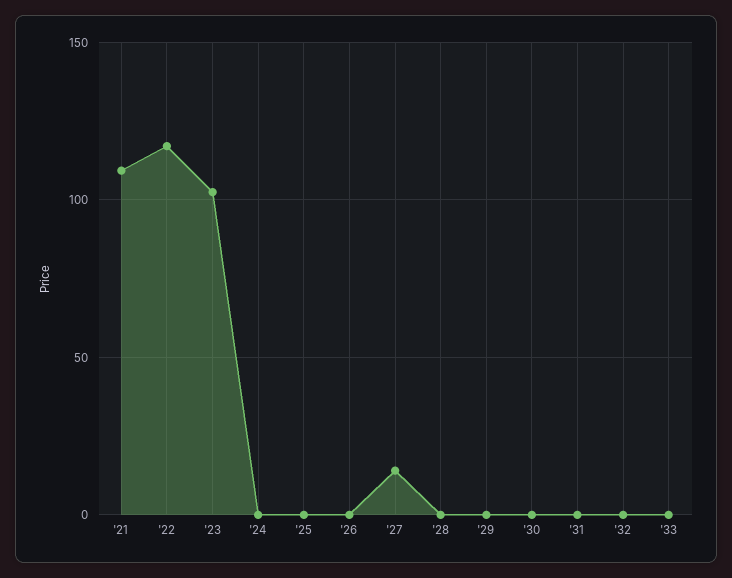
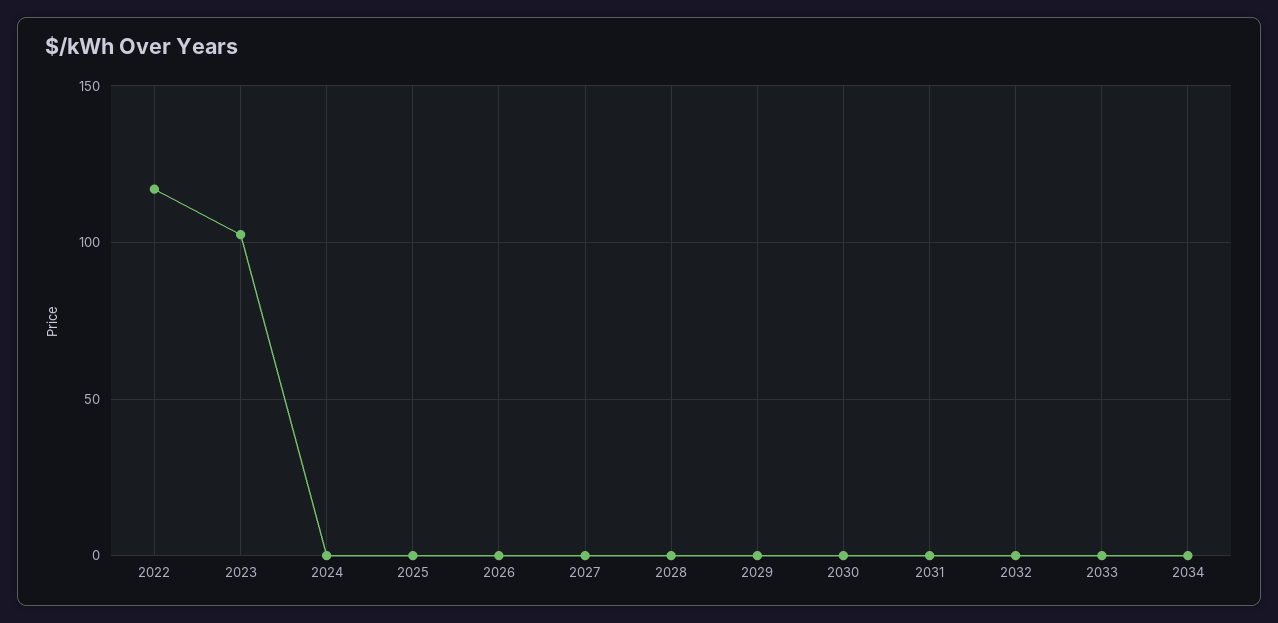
'21: 110 -> none
'27: 15 -> 0
2034: none -> 0

